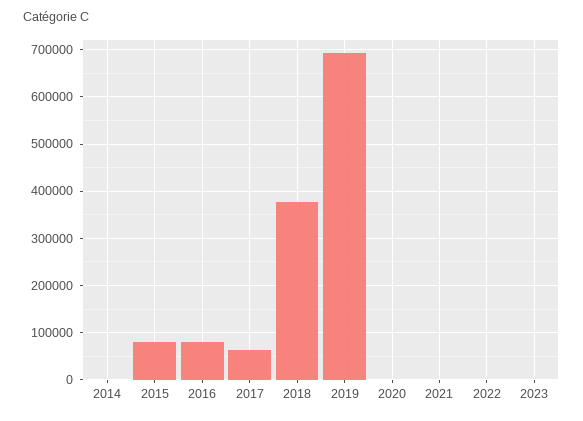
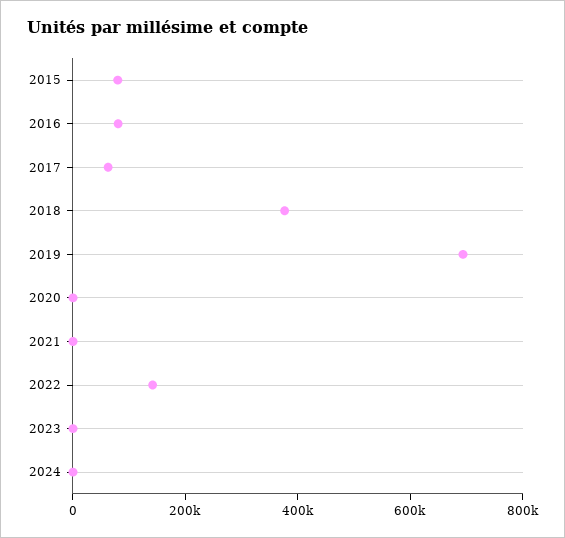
2014: 0 -> none
2022: 0 -> 150000
2024: none -> 0

